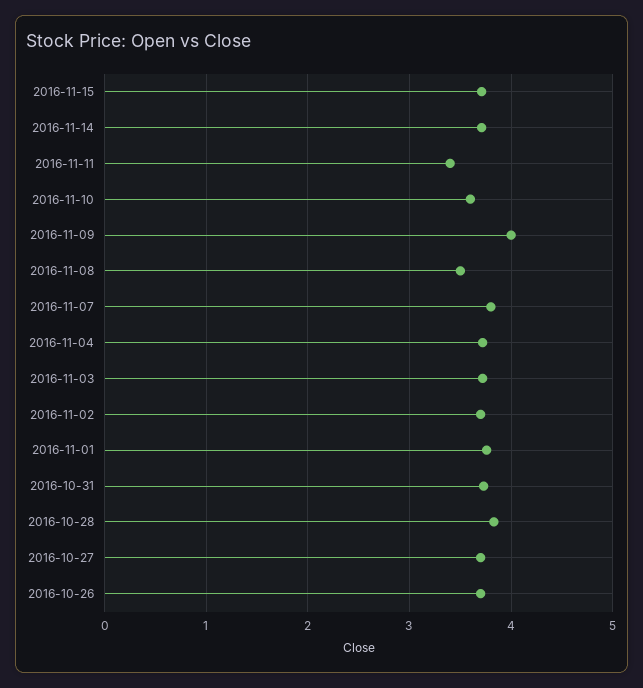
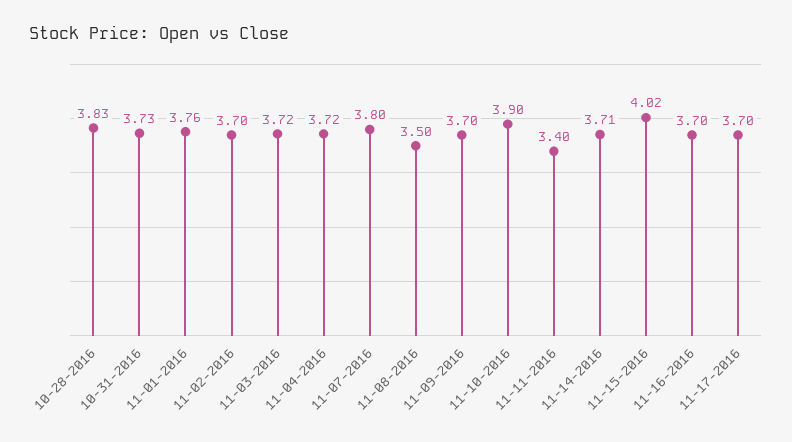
2016-11-15: 3.7 -> 4.02
2016-11-10: 3.6 -> 3.9
2016-11-09: 4 -> 3.7
2016-10-27: 3.7 -> none
2016-10-26: 3.7 -> none
11-16-2016: none -> 3.7
11-17-2016: none -> 3.7

